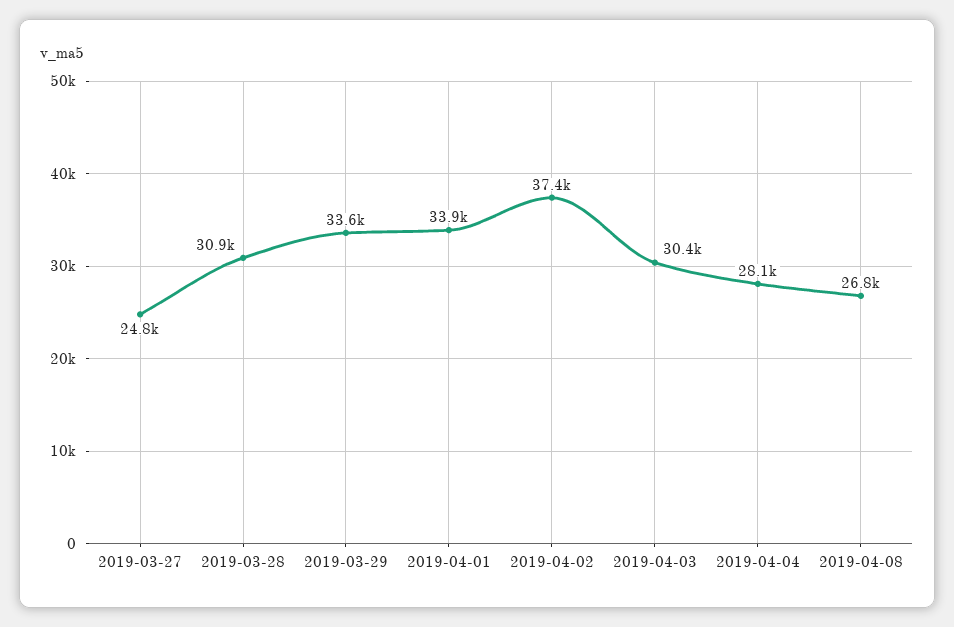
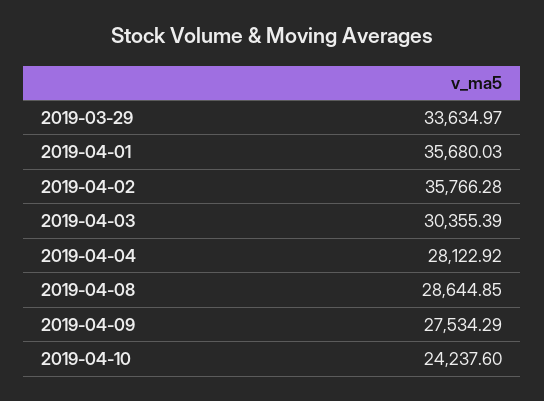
2019-03-27: 24800 -> none
2019-03-28: 30900 -> none
2019-04-01: 33900 -> 35680.03
2019-04-02: 37400 -> 35766.28
2019-04-08: 26800 -> 28644.85
2019-04-09: none -> 27534.29
2019-04-10: none -> 24237.6

